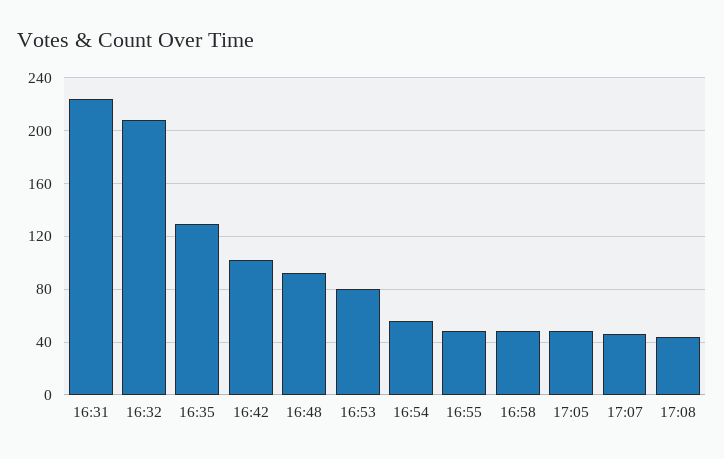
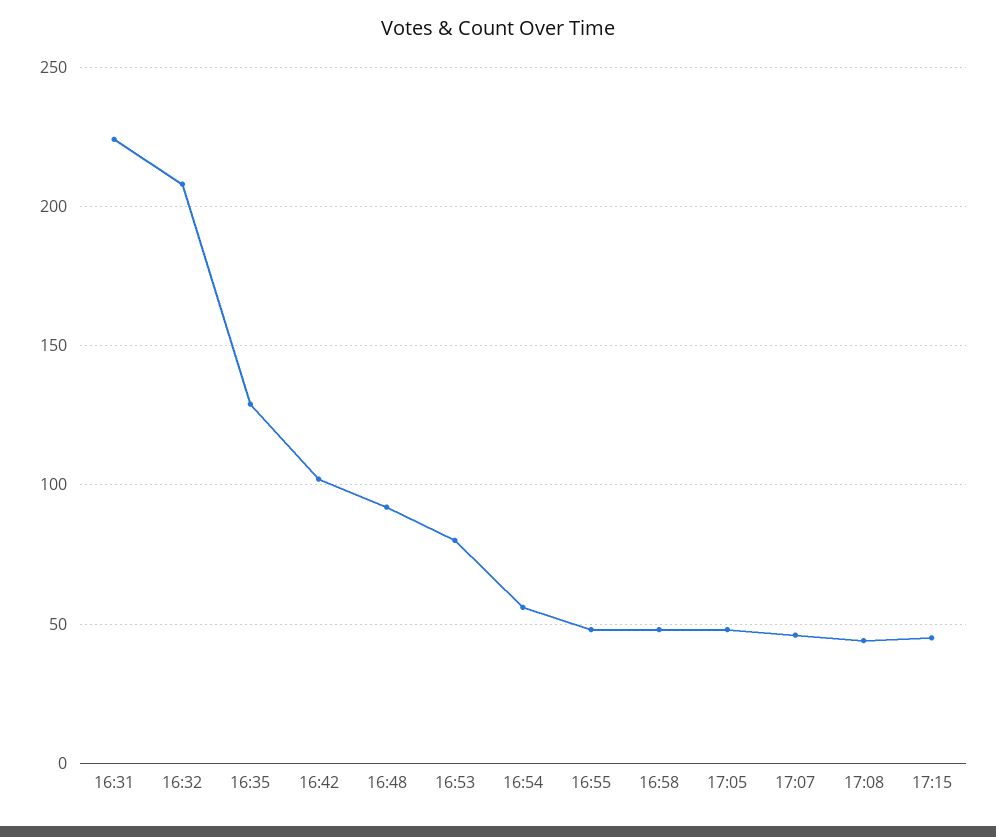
17:15: none -> 45

